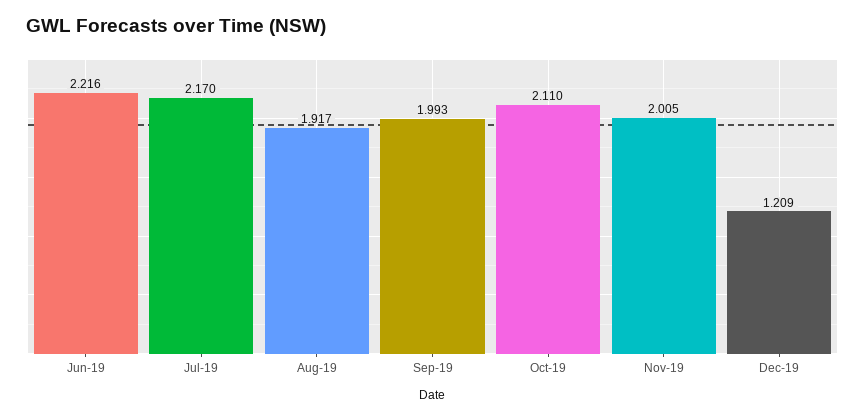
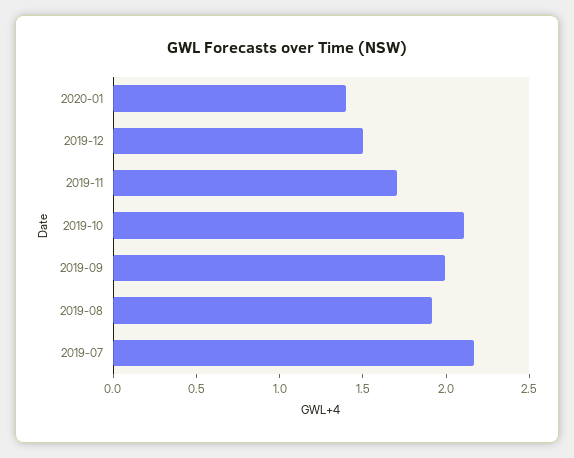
Jun-19: 2.216 -> none
Nov-19: 2.005 -> 1.7
Dec-19: 1.209 -> 1.5
2020-01: none -> 1.4

